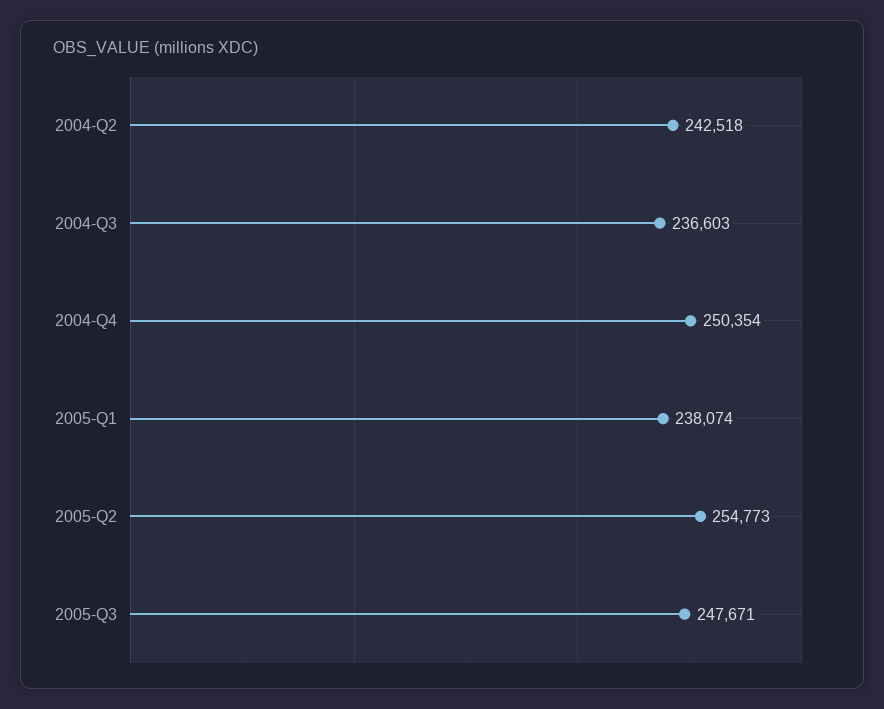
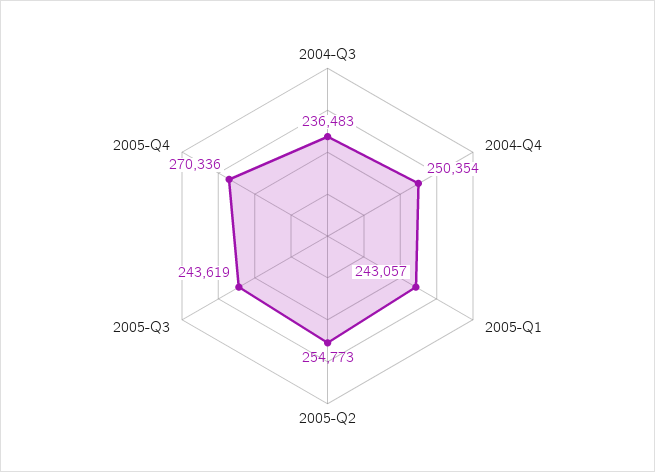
2004-Q2: 242518 -> none
2004-Q3: 236603 -> 236483
2005-Q1: 238074 -> 243057
2005-Q3: 247671 -> 243619
2005-Q4: none -> 270336

